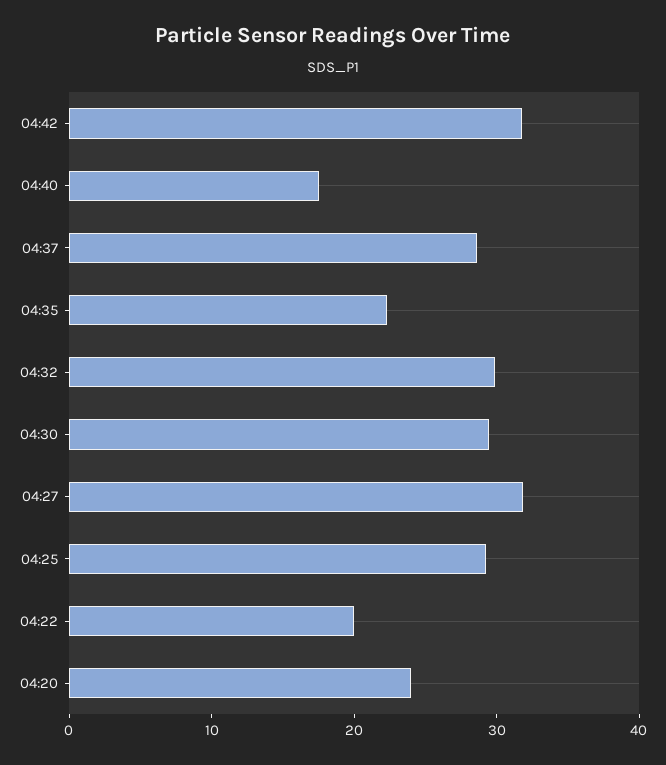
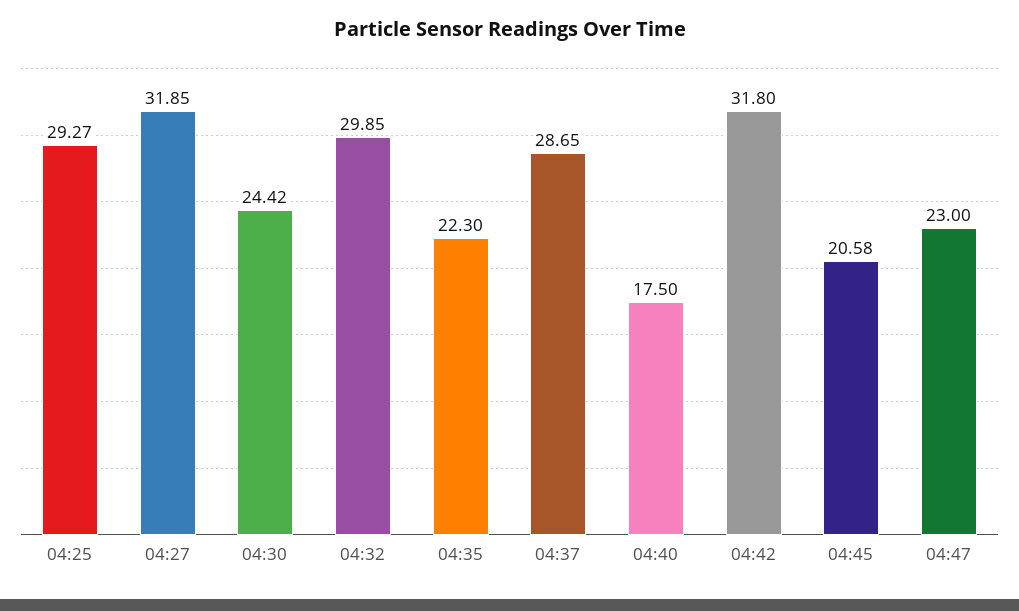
04:30: 30 -> 24.42
04:22: 20 -> none
04:20: 24 -> none
04:45: none -> 20.58
04:47: none -> 23

